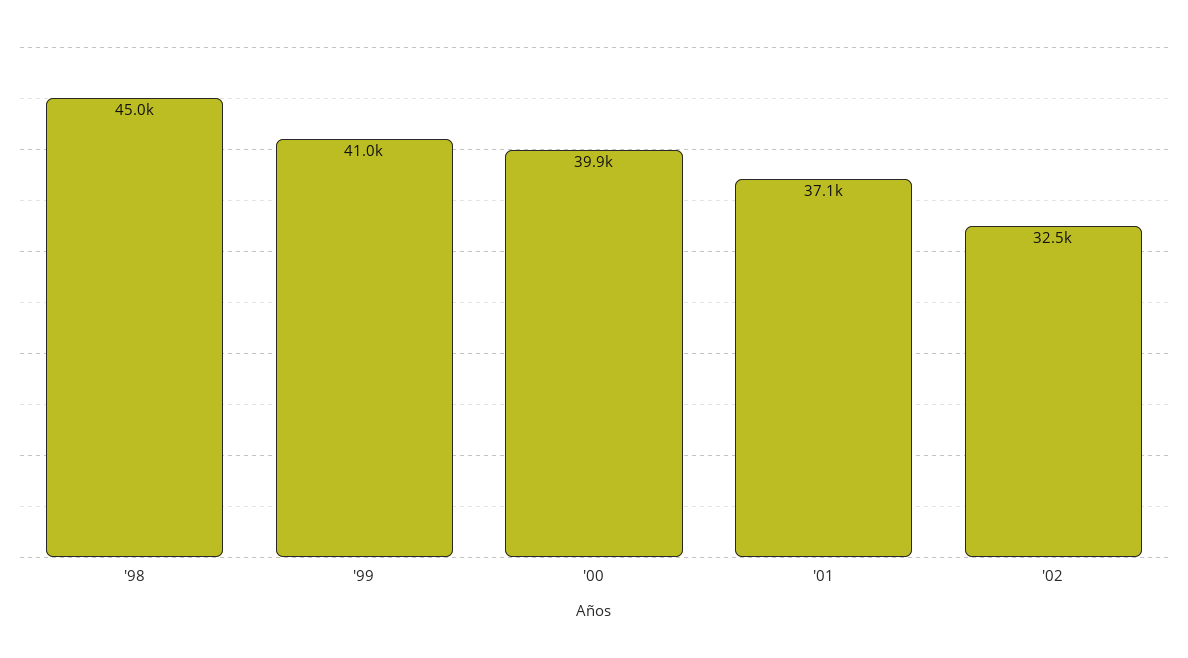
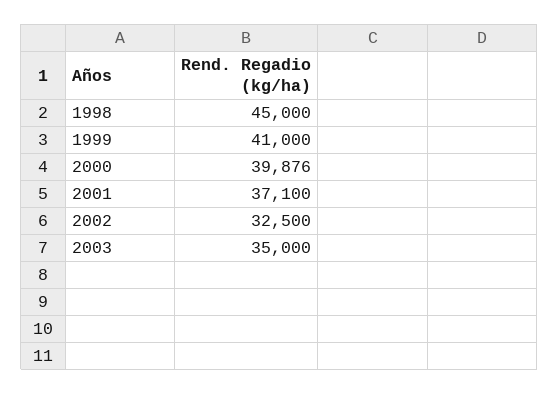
2003: none -> 35000

